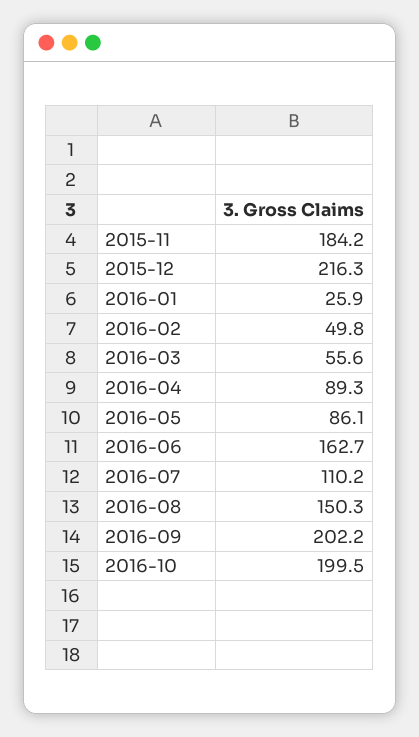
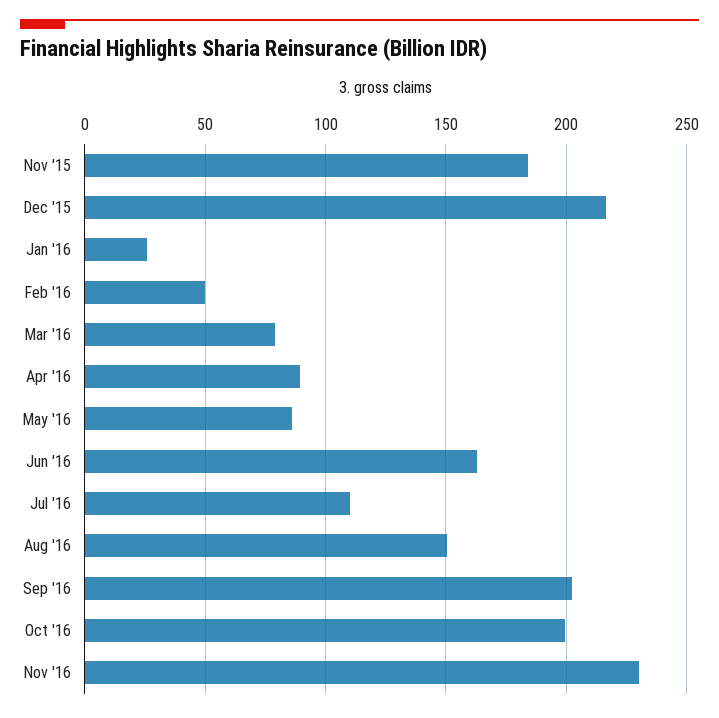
2016-03: 55.6 -> 80
Nov '16: none -> 230

